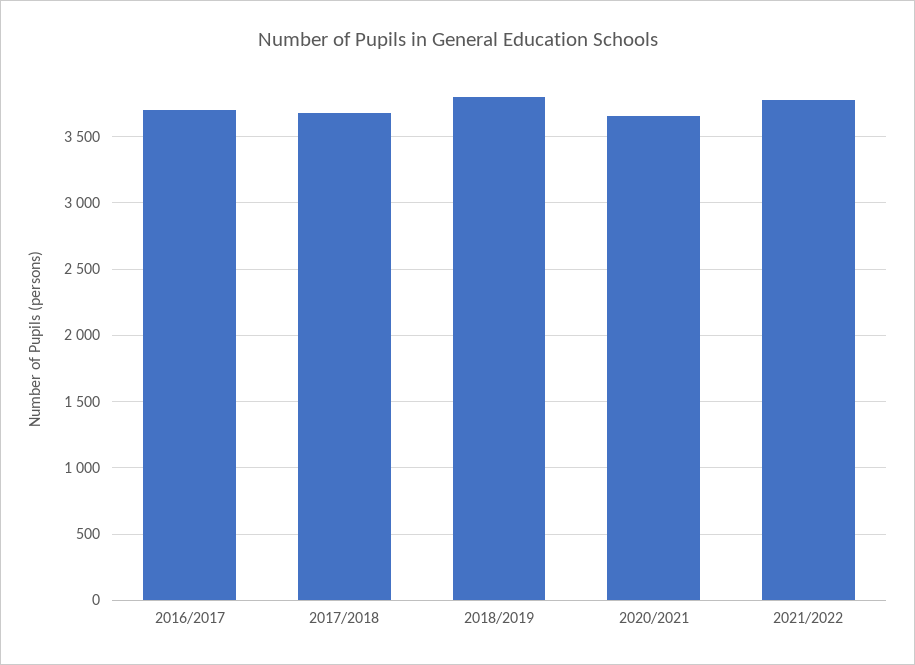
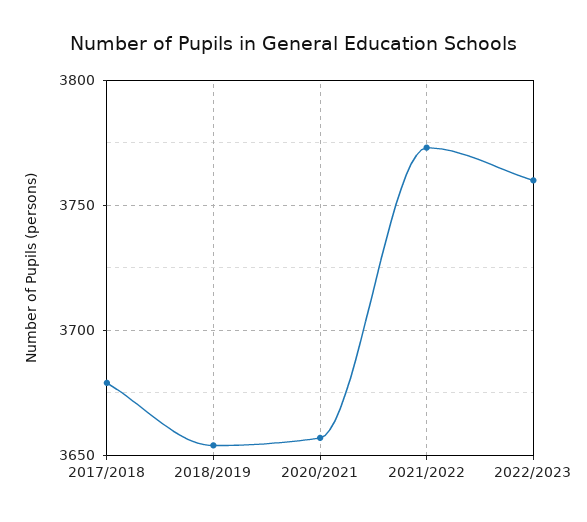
2016/2017: 3700 -> none
2018/2019: 3800 -> 3655
2022/2023: none -> 3760

